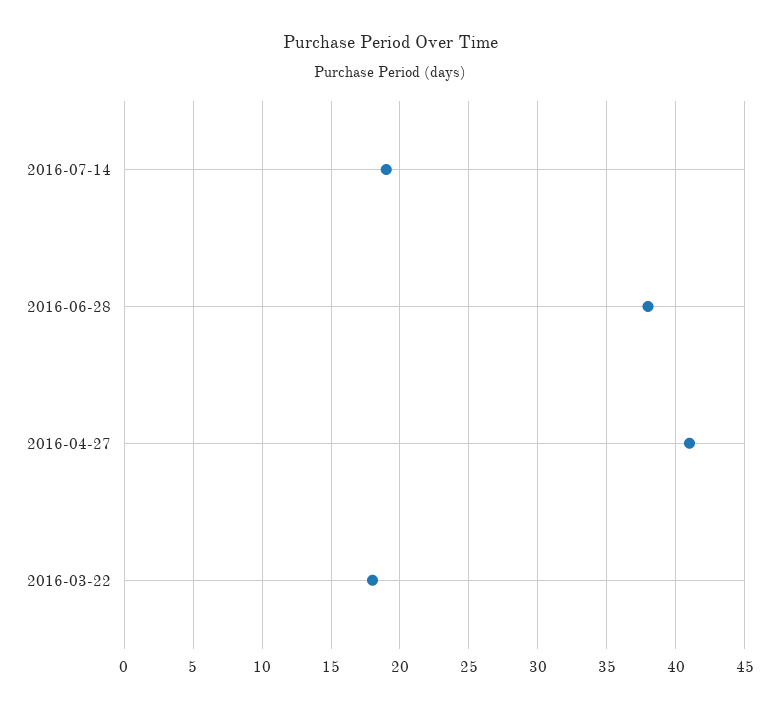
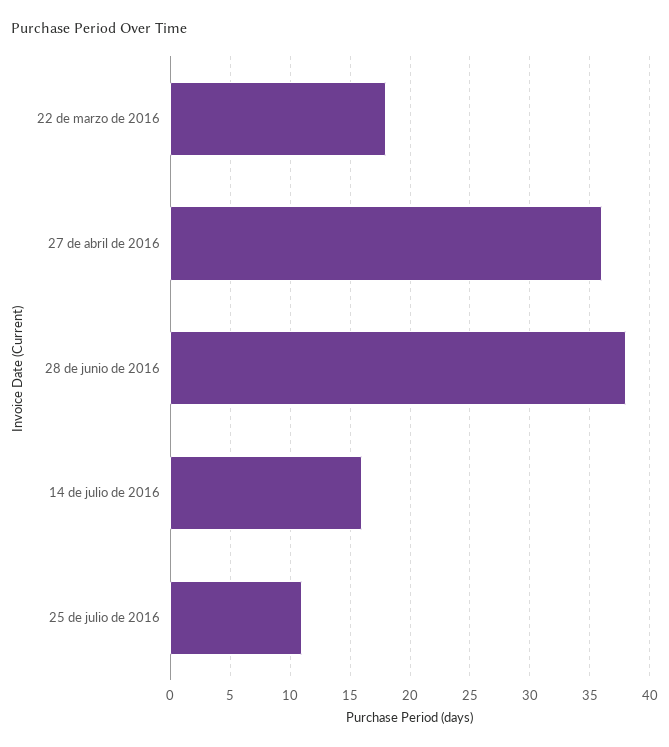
2016-07-14: 19 -> 16
2016-04-27: 41 -> 36
25 de julio de 2016: none -> 11

